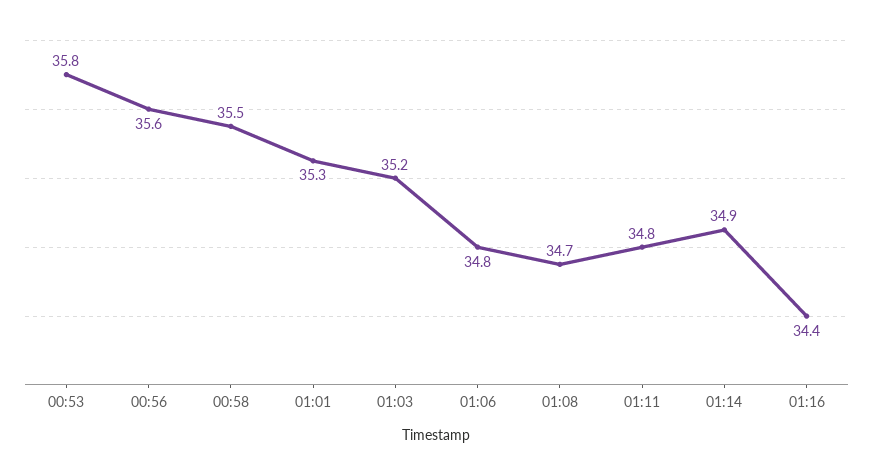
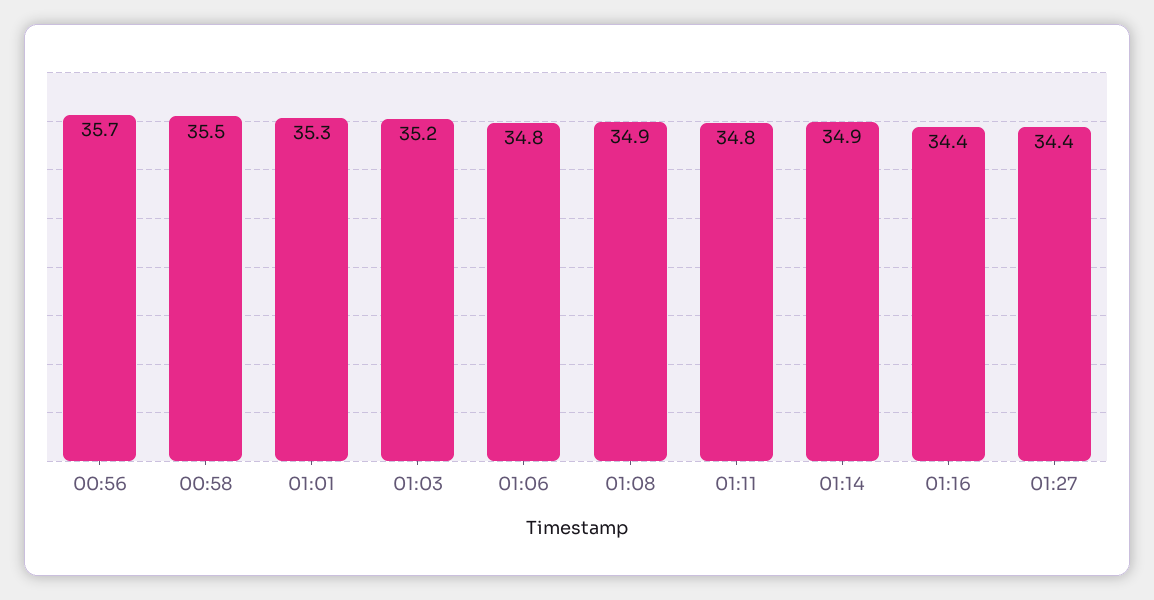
00:53: 35.8 -> none
00:56: 35.6 -> 35.7
01:08: 34.7 -> 34.9
01:27: none -> 34.4

